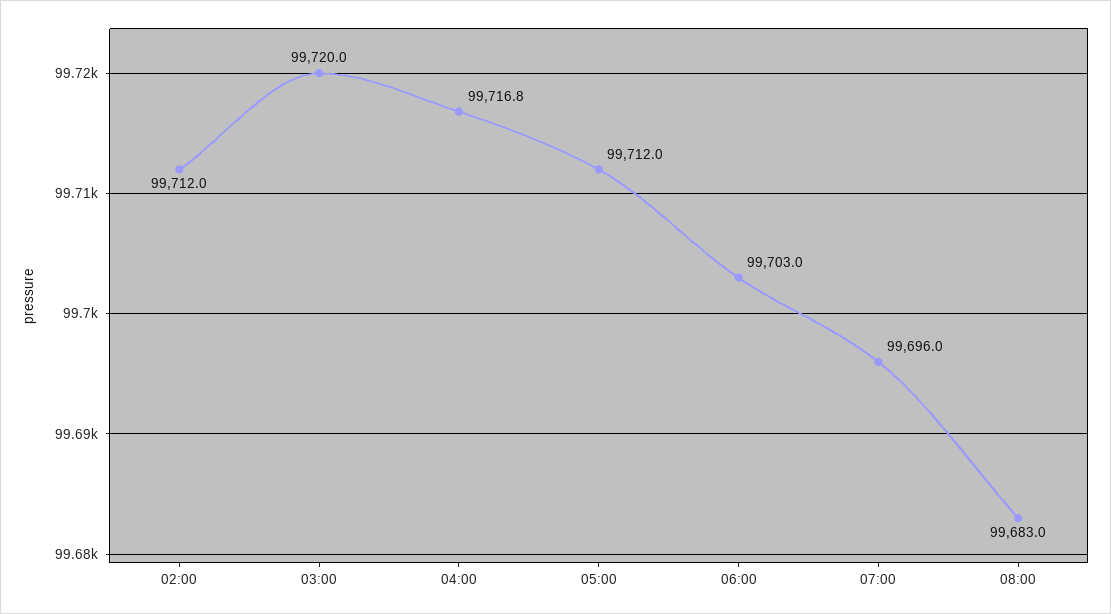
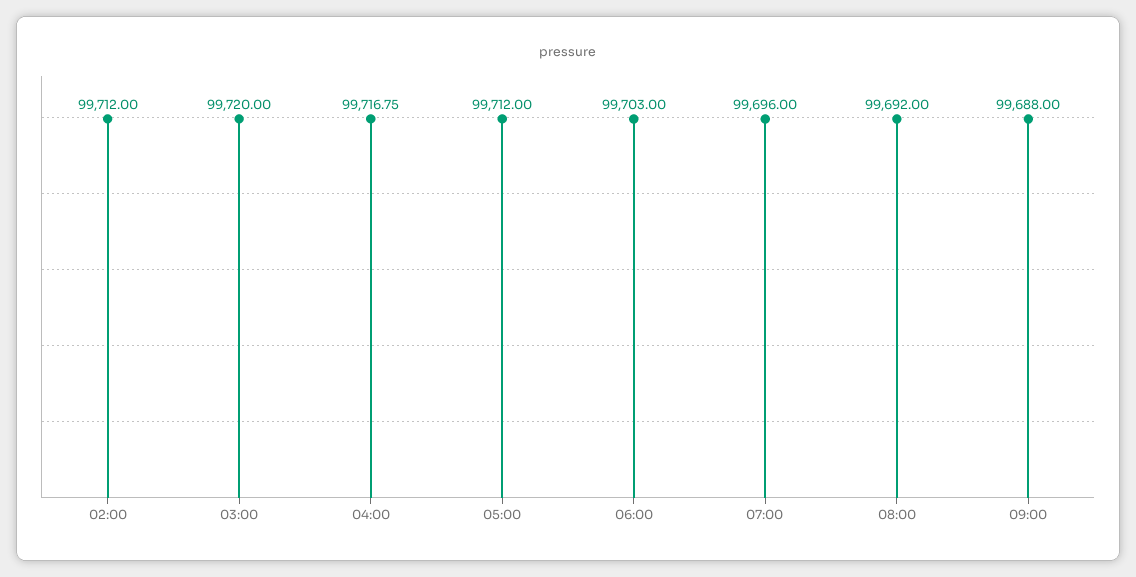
08:00: 99683 -> 99692
09:00: none -> 99688

